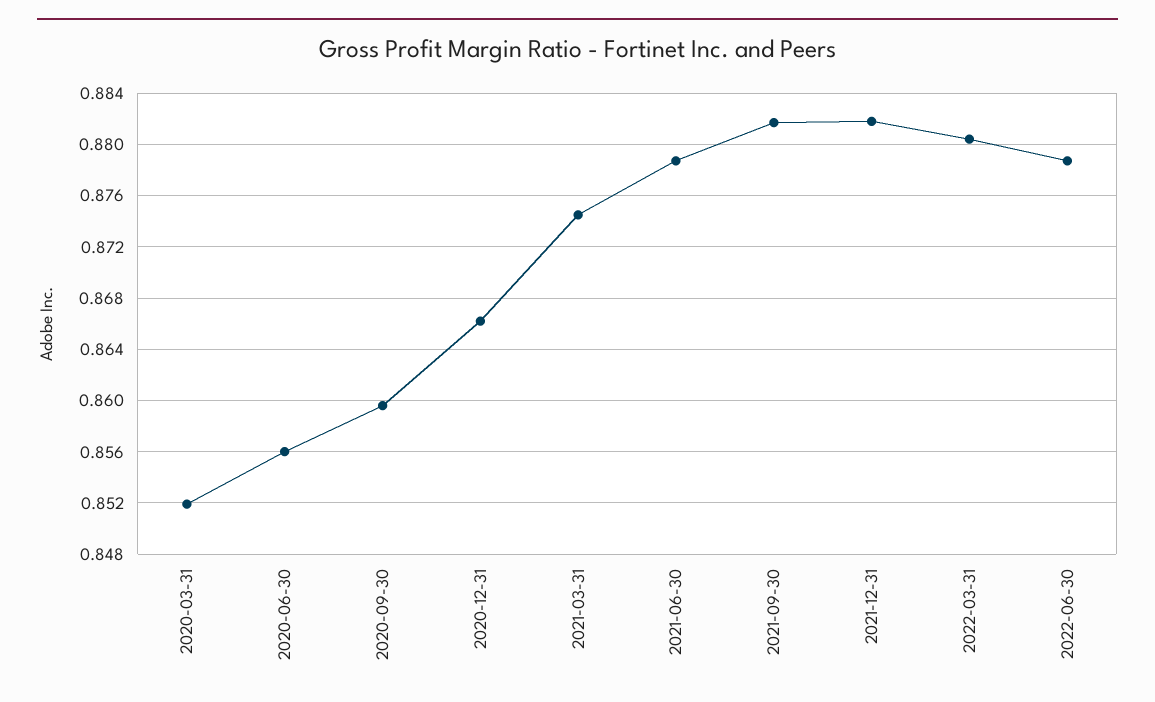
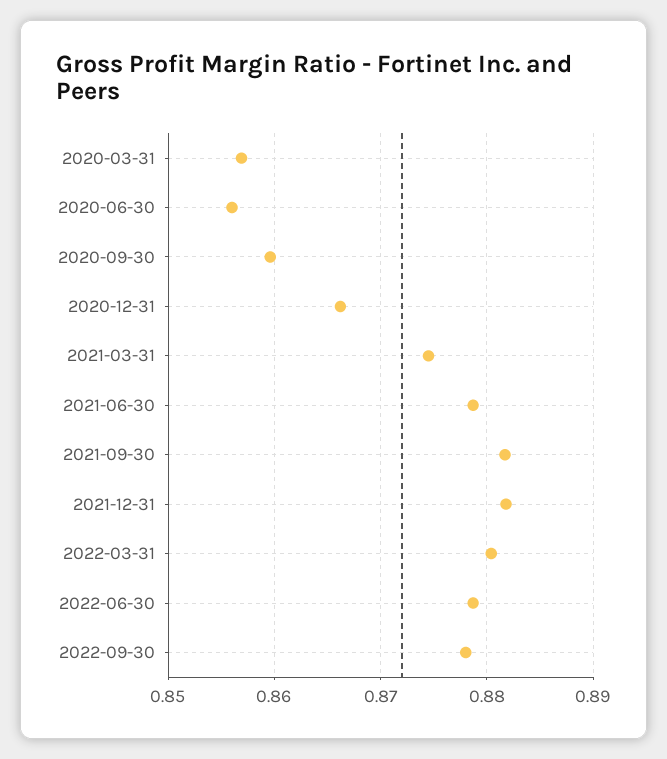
2020-03-31: 0.852 -> 0.857
2022-09-30: none -> 0.878

